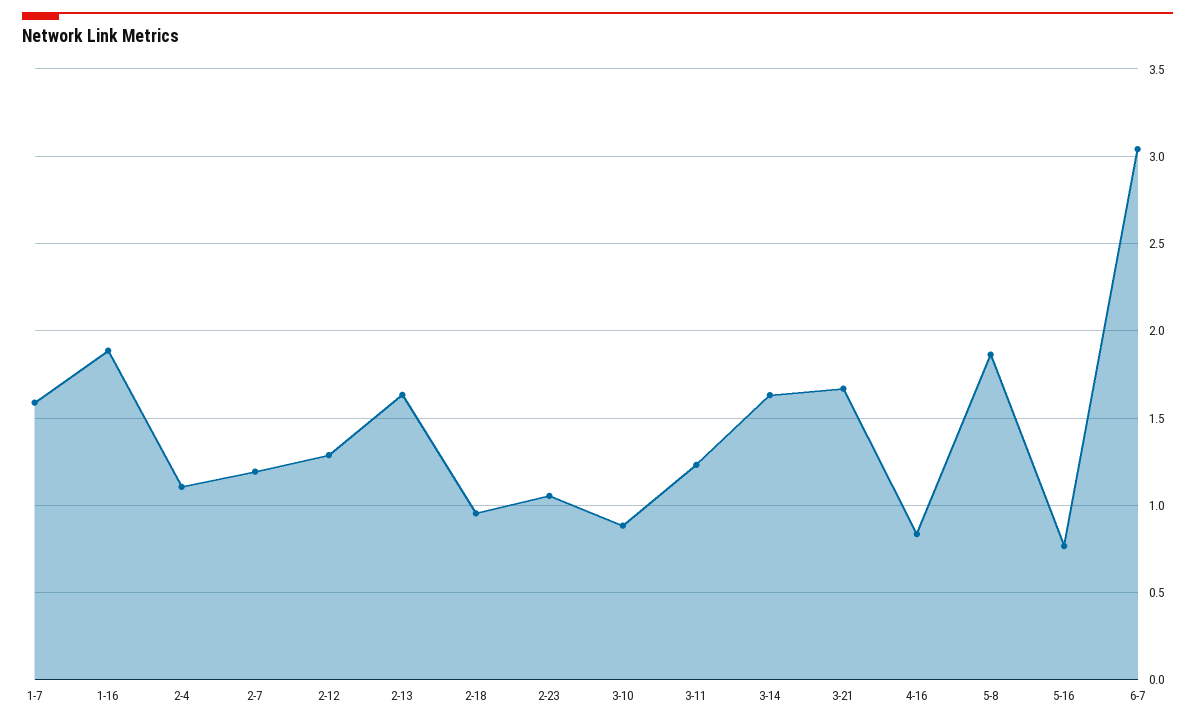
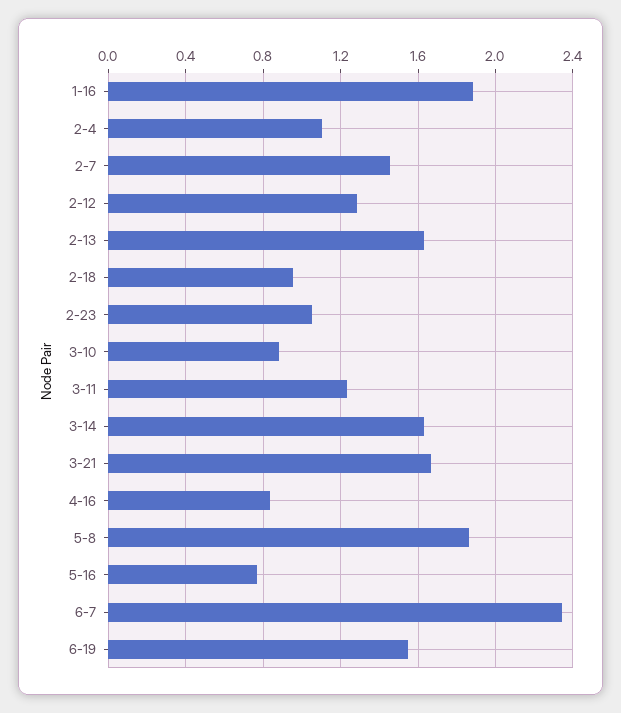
1-7: 1.6 -> none
2-7: 1.2 -> 1.45
6-7: 3.05 -> 2.35
6-19: none -> 1.55

